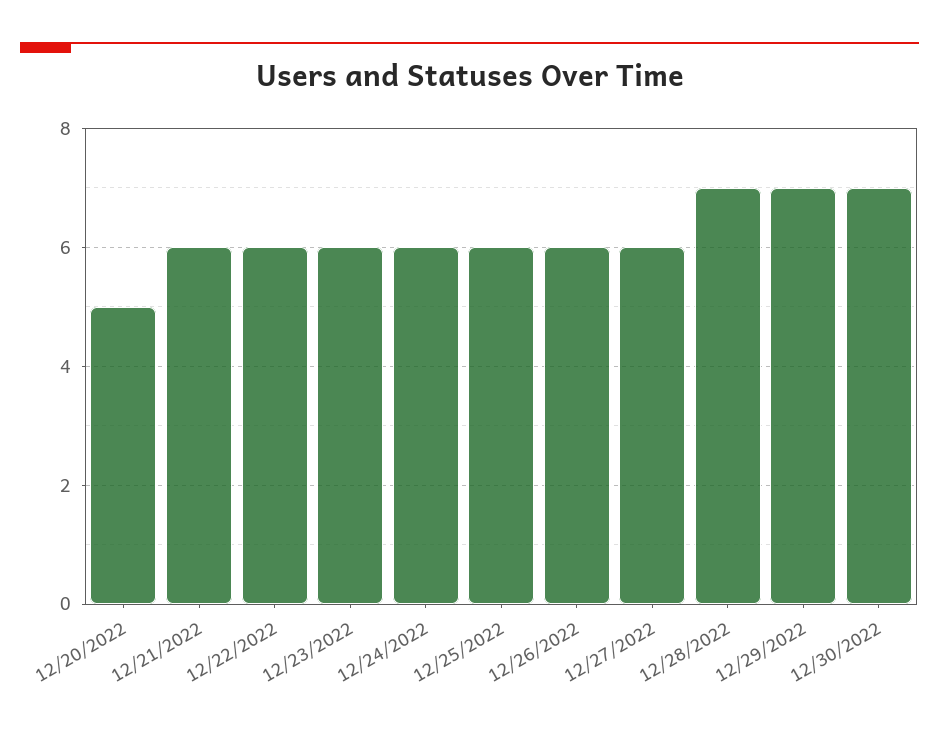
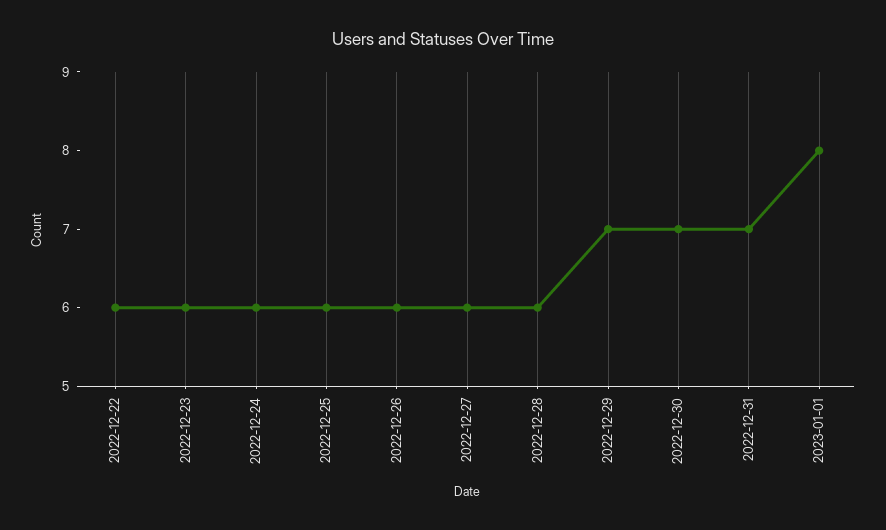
12/20/2022: 5 -> none
12/21/2022: 6 -> none
12/28/2022: 7 -> 6
2022-12-31: none -> 7
2023-01-01: none -> 8

